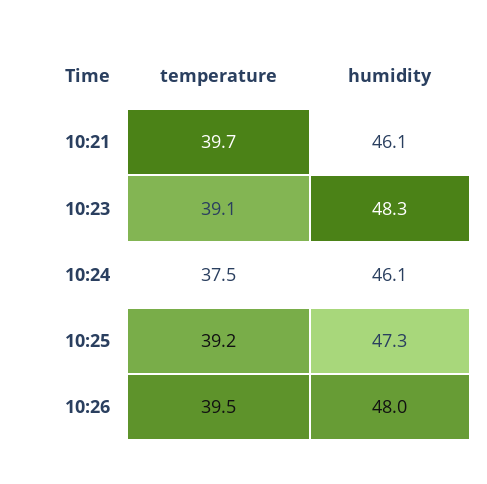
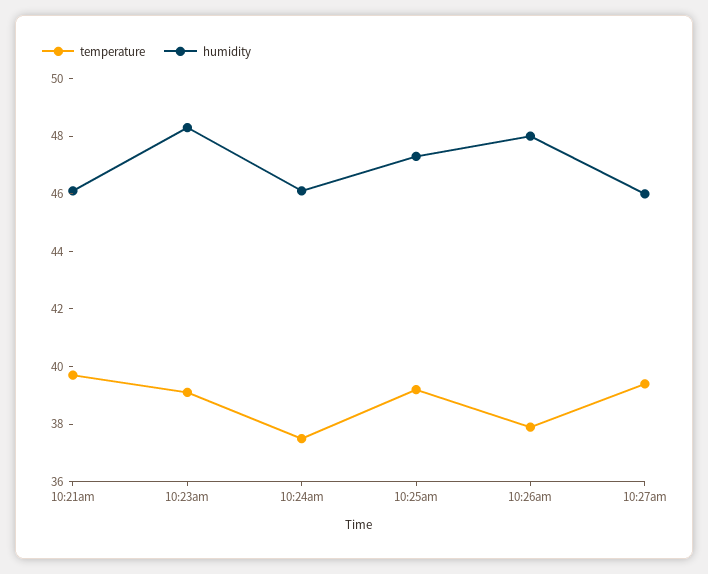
temperature, 10:26: 39.5 -> 38
temperature, 10:27am: none -> 39.5
humidity, 10:27am: none -> 46

